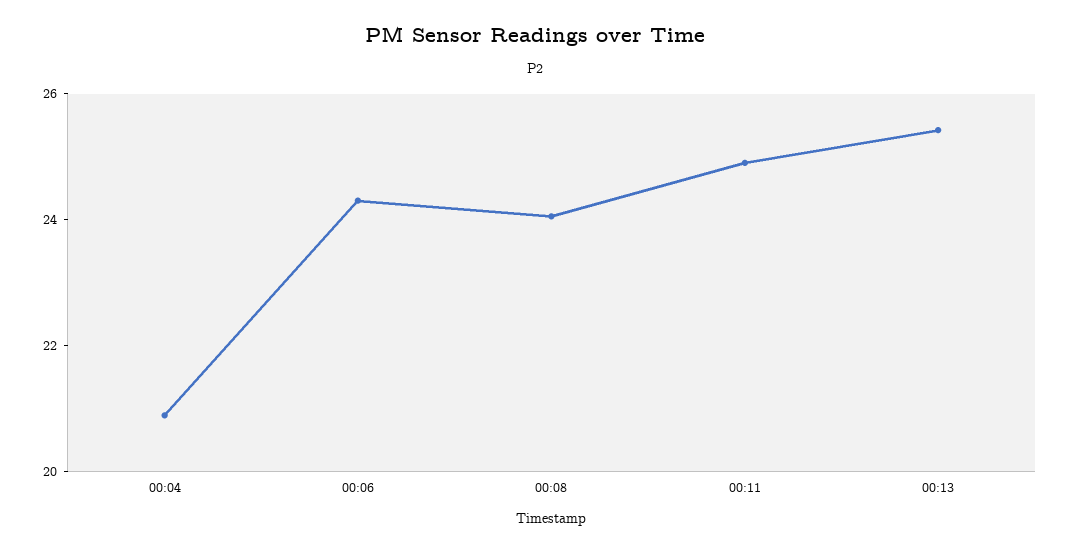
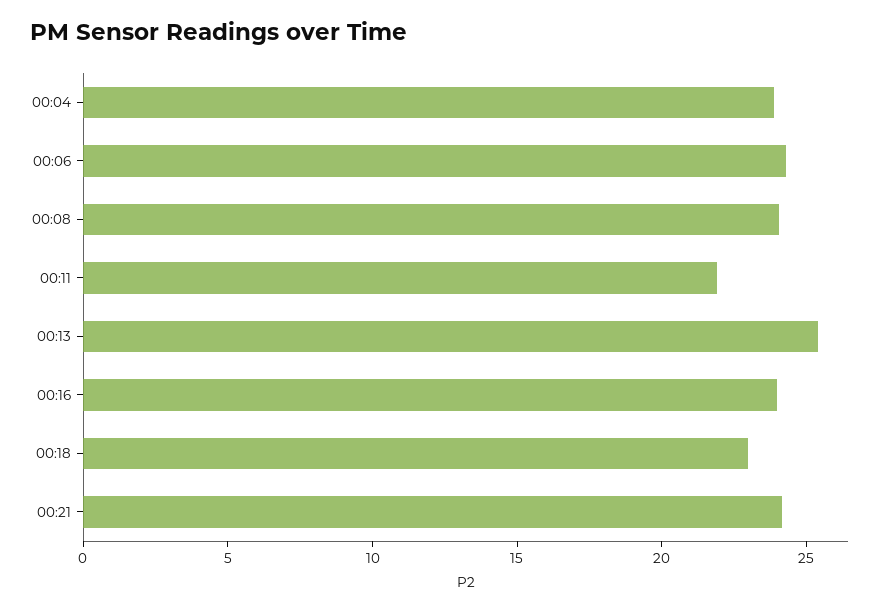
00:04: 21 -> 24
00:11: 25 -> 22
00:16: none -> 24
00:18: none -> 23
00:21: none -> 24

